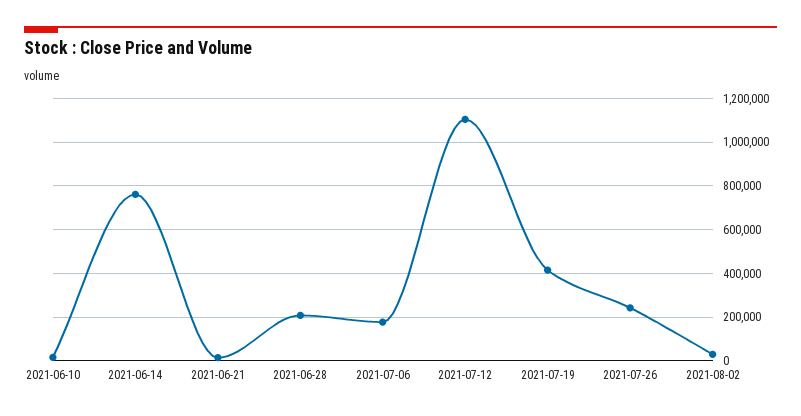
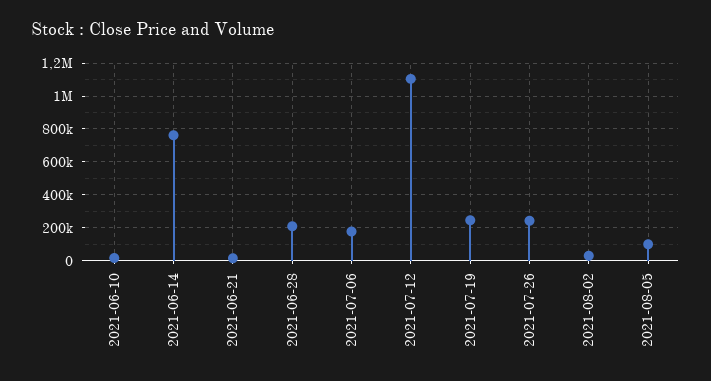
2021-07-19: 400000 -> 250000
2021-08-05: none -> 100000

